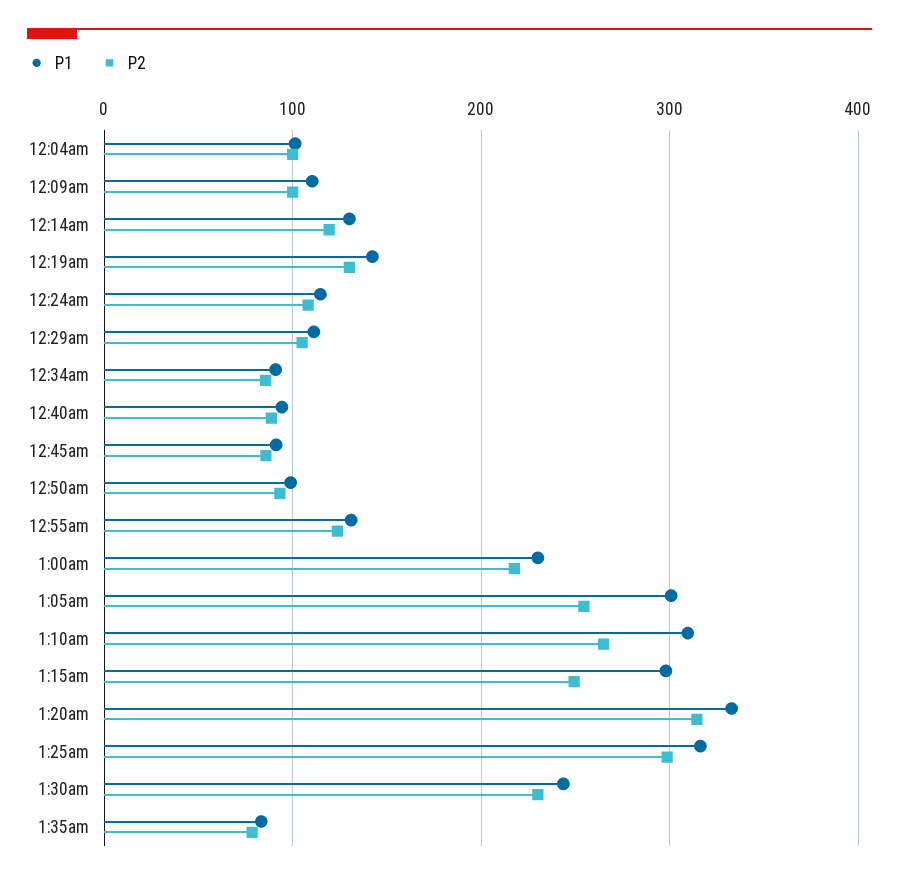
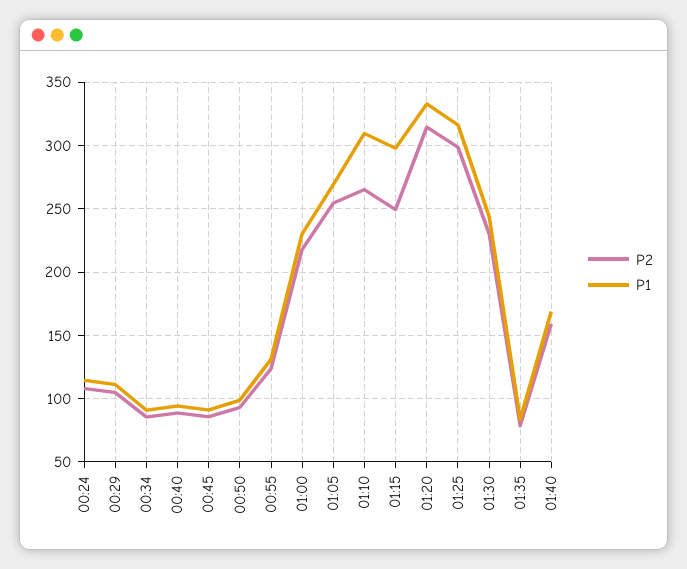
P1, 12:04am: 100 -> none
P2, 12:04am: 100 -> none
P1, 12:09am: 110 -> none
P2, 12:09am: 100 -> none
P1, 12:14am: 130 -> none
P2, 12:14am: 120 -> none
P1, 12:19am: 140 -> none
P2, 12:19am: 130 -> none
P1, 1:05am: 300 -> 270
P2, 01:40: none -> 160
P1, 01:40: none -> 170

